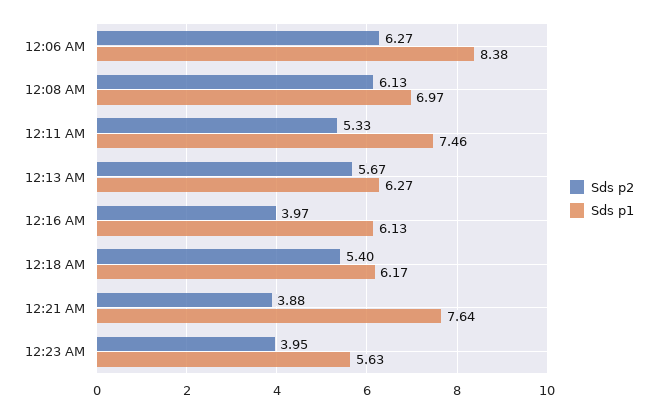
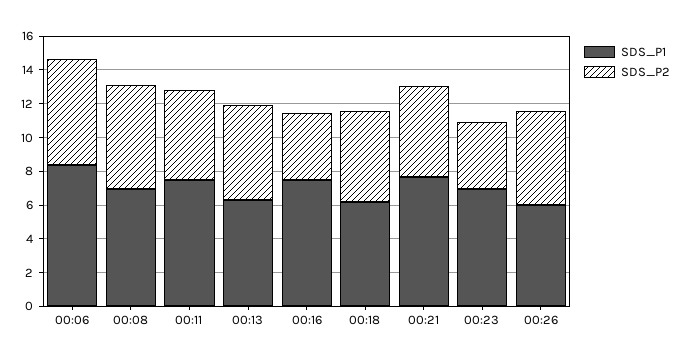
Sds p1, 12:16 AM: 6.13 -> 7.5
Sds p2, 12:21 AM: 3.88 -> 5.5
Sds p1, 12:23 AM: 5.63 -> 7
Sds p1, 00:26: none -> 6
Sds p2, 00:26: none -> 5.5

